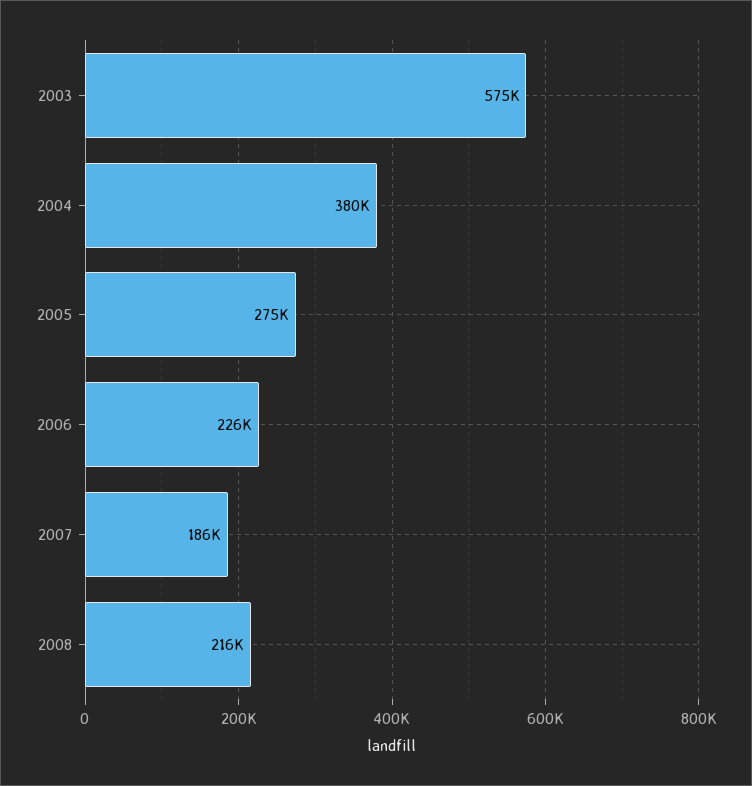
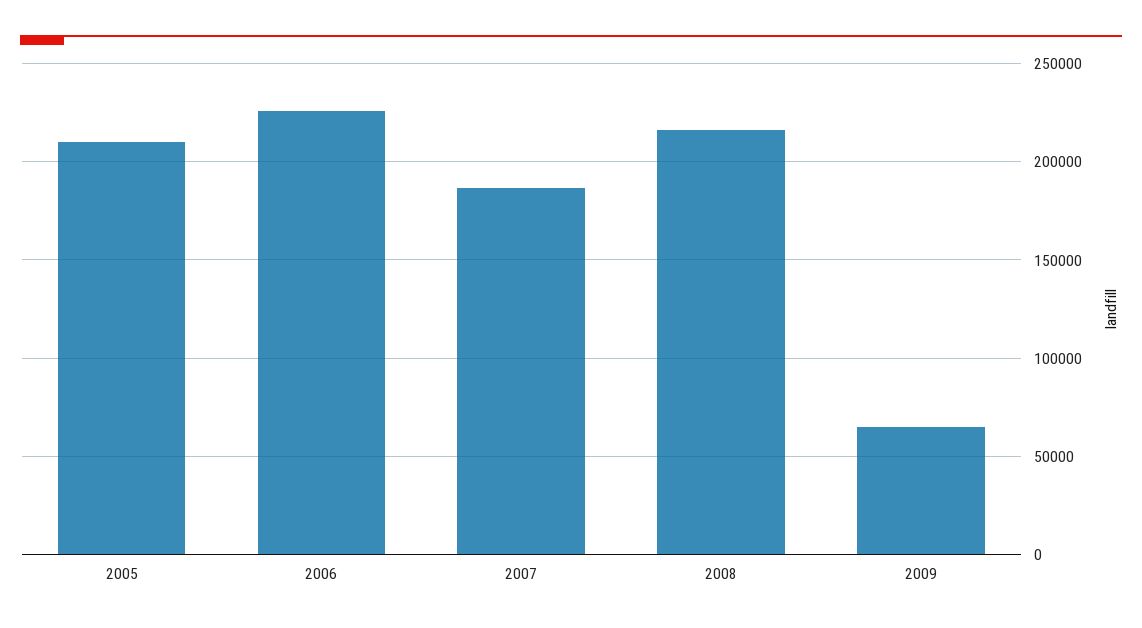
2003: 575000 -> none
2004: 380000 -> none
2005: 275000 -> 210000
2009: none -> 65000

